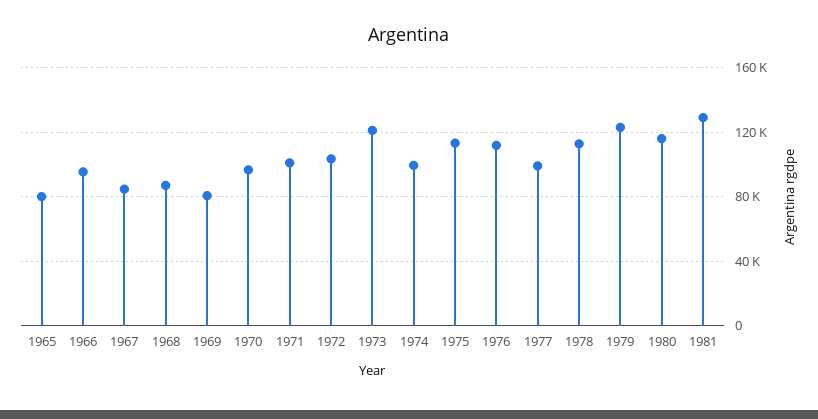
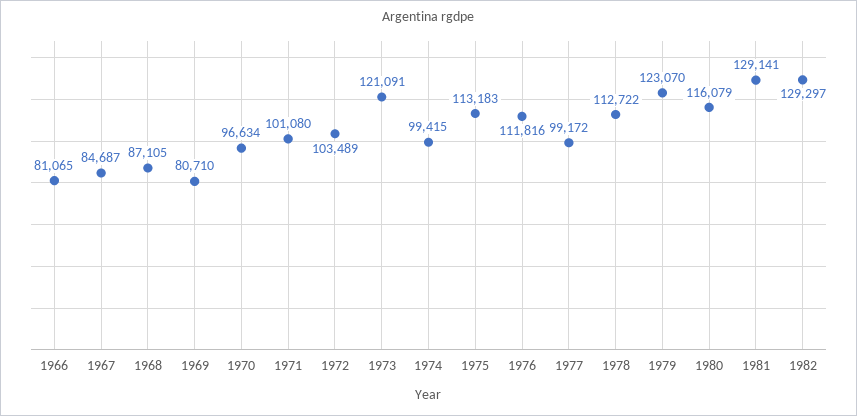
1965: 80000 -> none
1966: 95000 -> 81065
1982: none -> 129297

